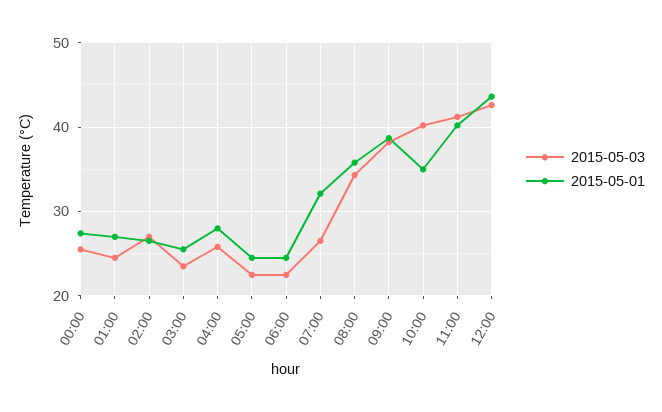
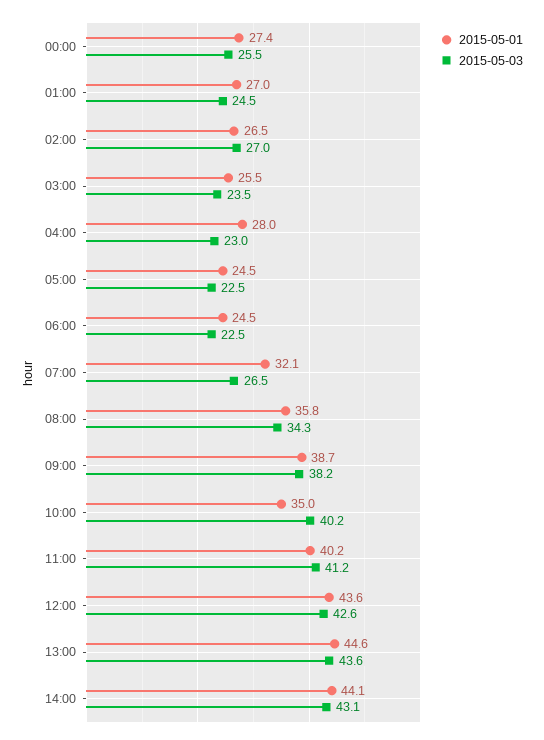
2015-05-03, 04:00: 26 -> 23
2015-05-01, 13:00: none -> 44.6
2015-05-03, 13:00: none -> 43.6
2015-05-01, 14:00: none -> 44.1
2015-05-03, 14:00: none -> 43.1

